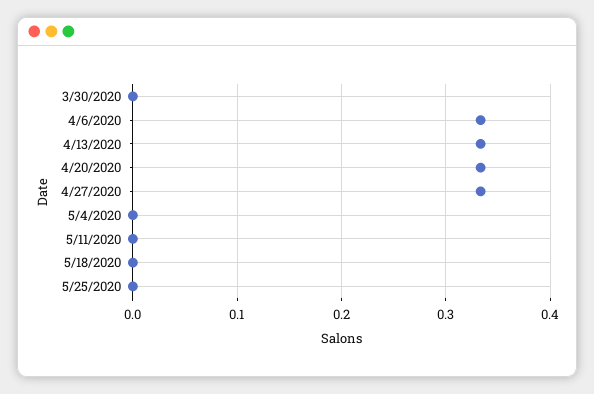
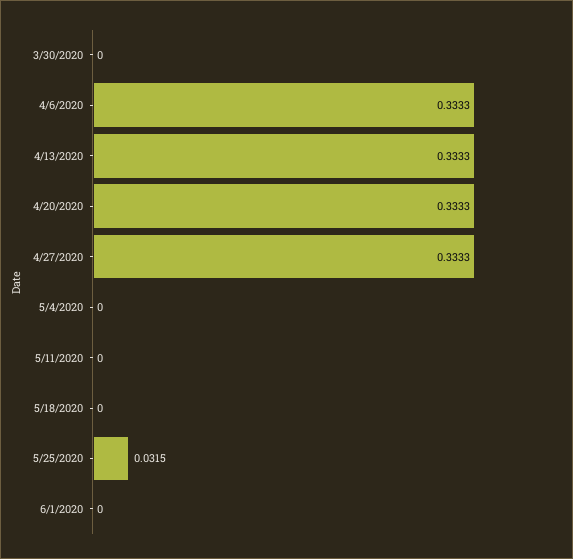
5/25/2020: 0 -> 0.0315
6/1/2020: none -> 0

